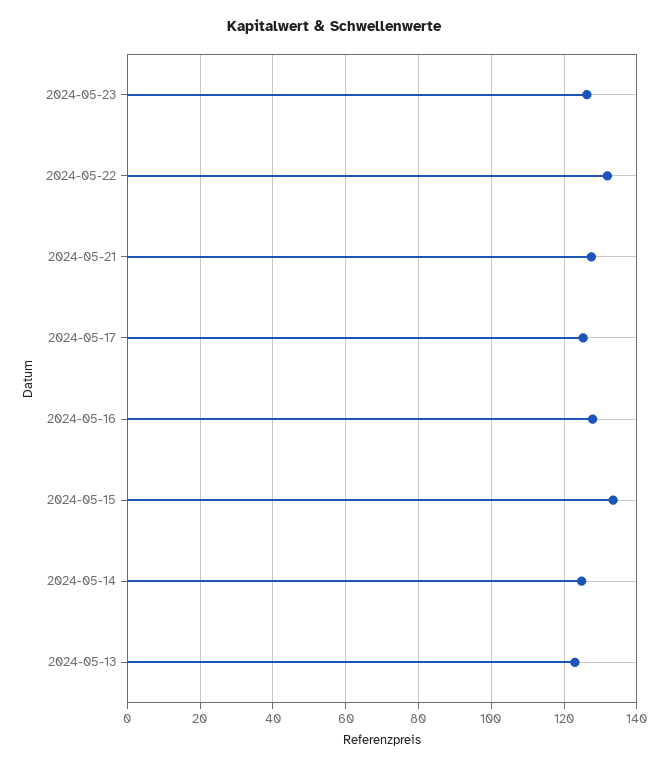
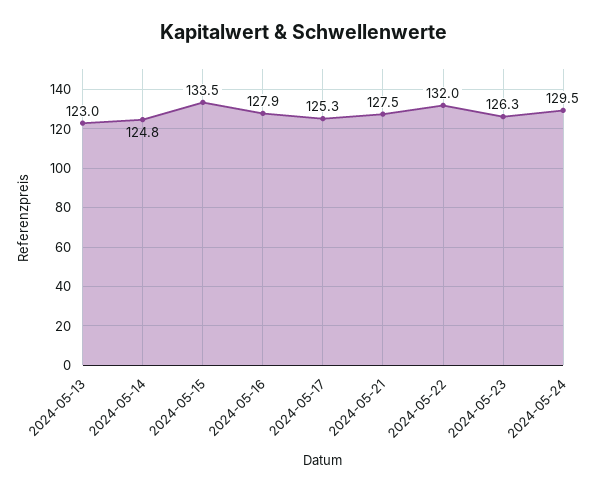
2024-05-24: none -> 129.5

